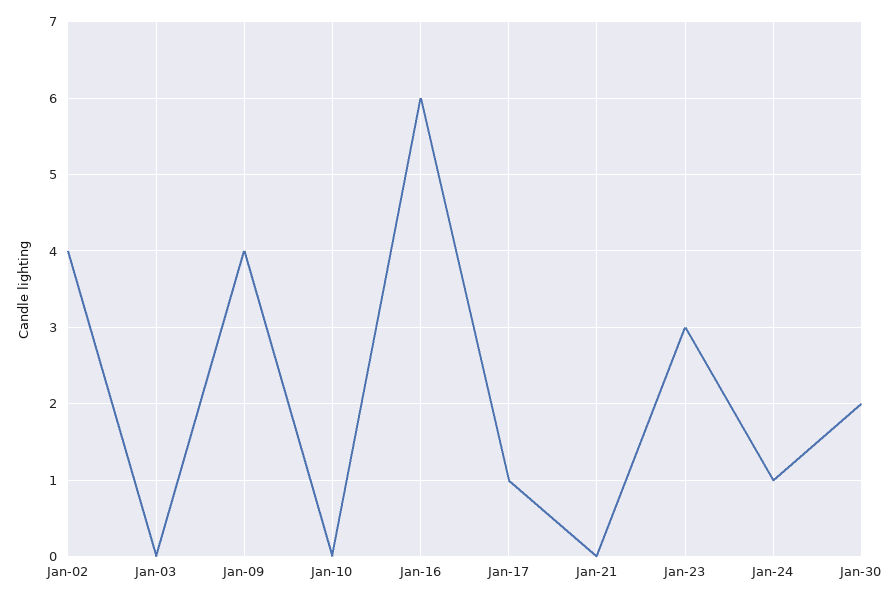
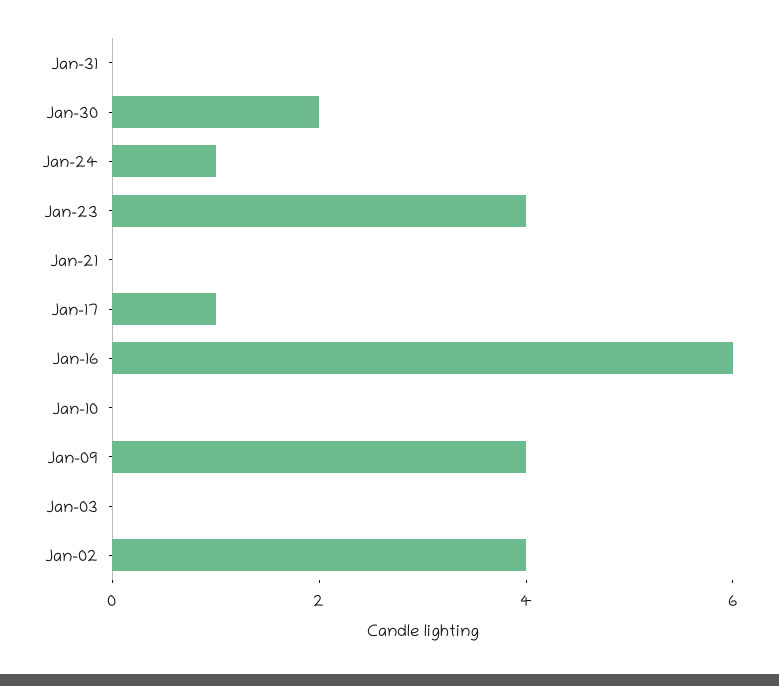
Jan-23: 3 -> 4
Jan-31: none -> 0

